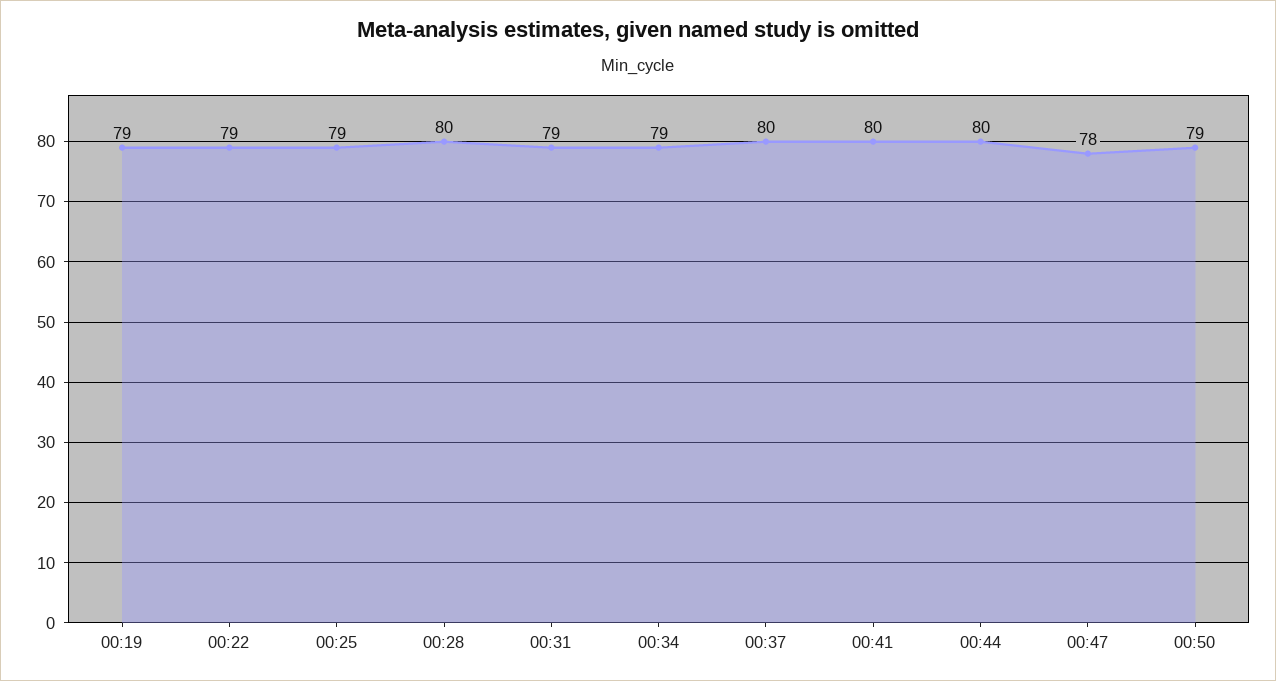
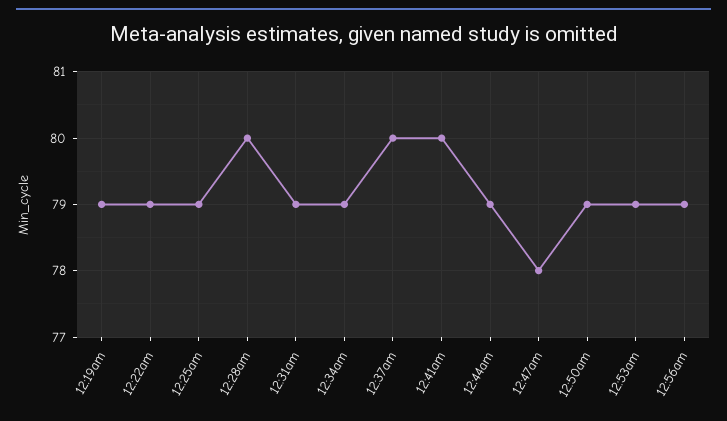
00:44: 80 -> 79
12:53am: none -> 79
12:56am: none -> 79

